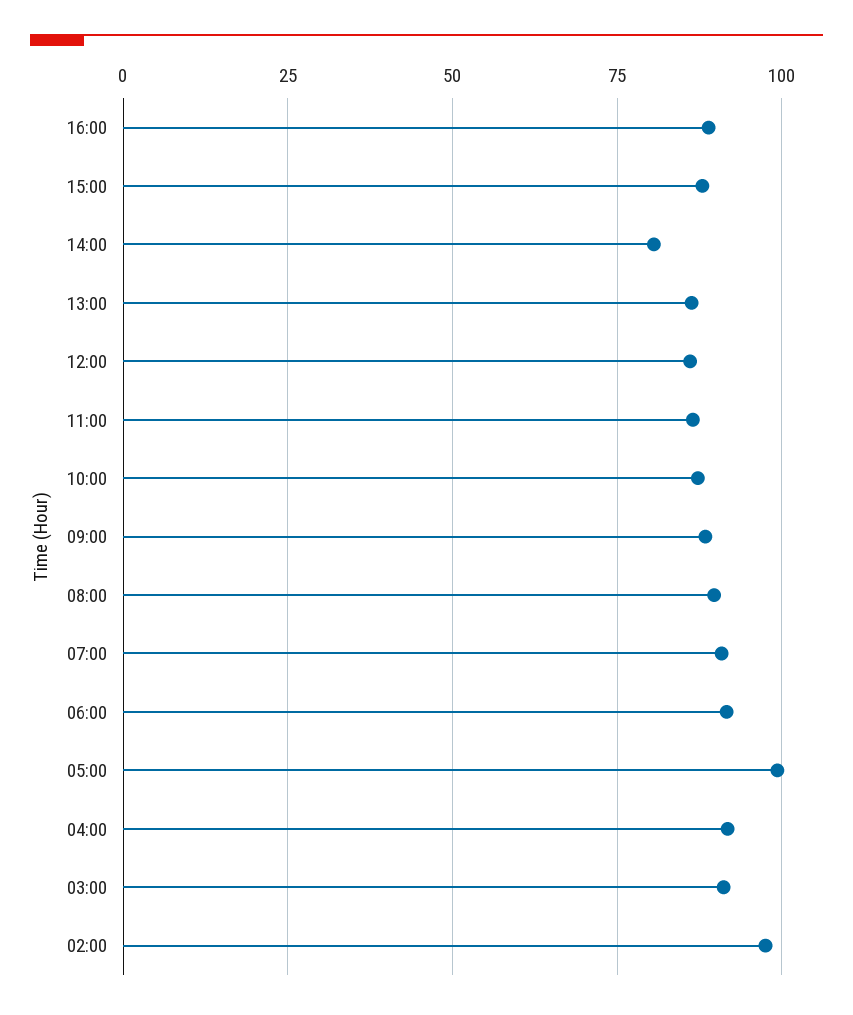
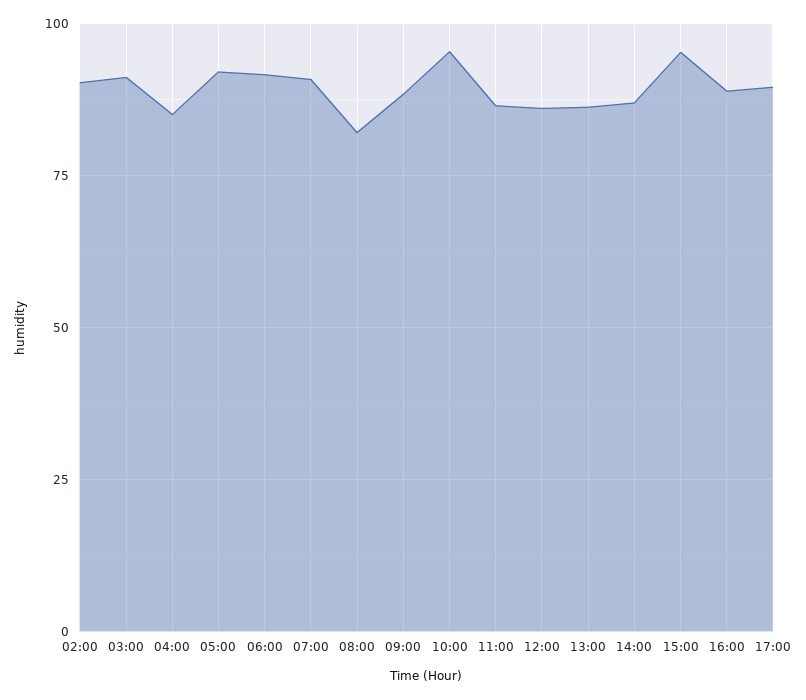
15:00: 87.5 -> 95
14:00: 80 -> 87.5
10:00: 87.5 -> 95
08:00: 90 -> 82.5
05:00: 100 -> 92.5
04:00: 92.5 -> 85
02:00: 97.5 -> 90
17:00: none -> 90

